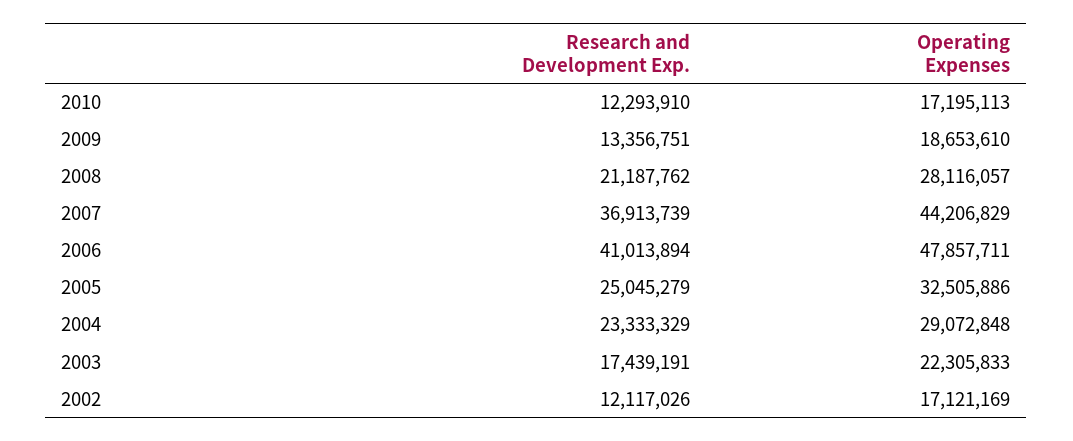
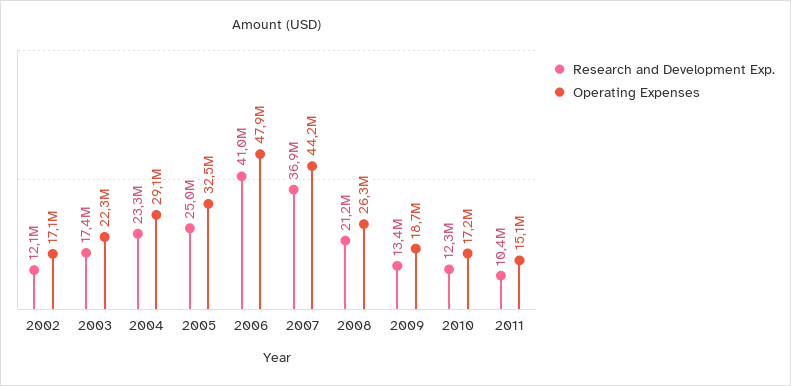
Operating Expenses, 2008: 28116057 -> 26300000
Research and Development Exp., 2011: none -> 10400000
Operating Expenses, 2011: none -> 15100000

